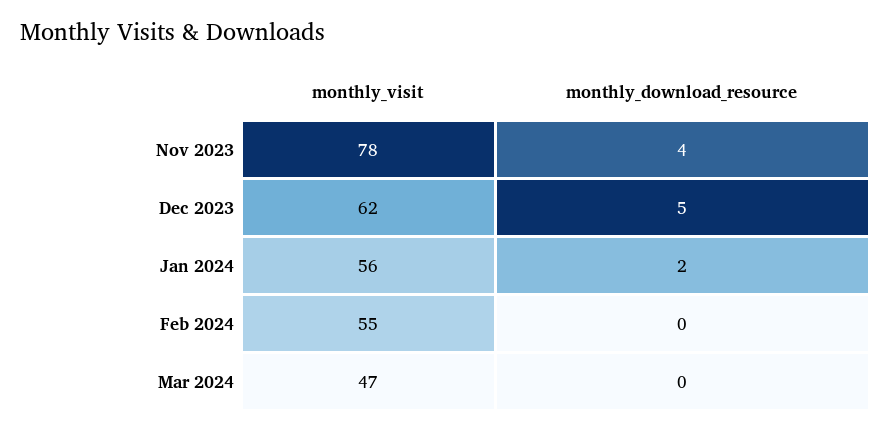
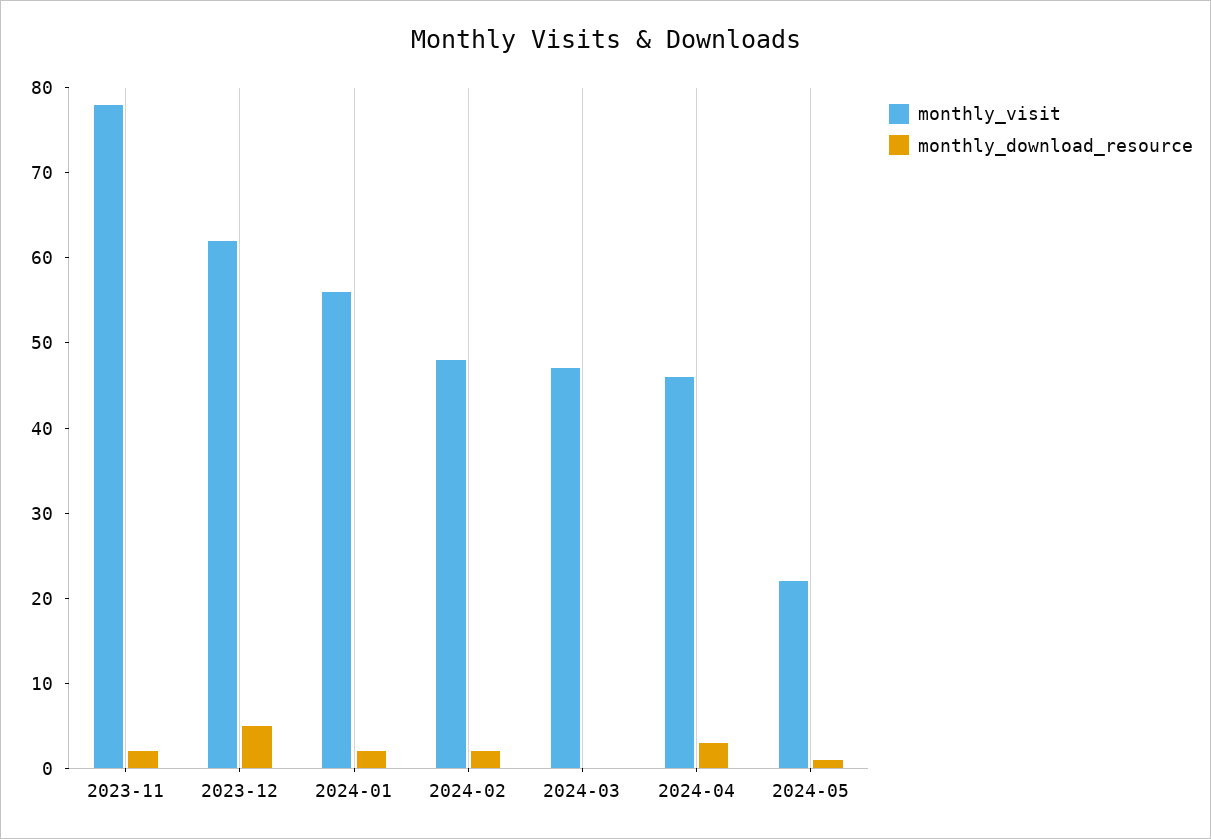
monthly_download_resource, Nov 2023: 4 -> 2
monthly_visit, Feb 2024: 55 -> 48
monthly_download_resource, Feb 2024: 0 -> 2
monthly_visit, 2024-04: none -> 46
monthly_download_resource, 2024-04: none -> 3
monthly_visit, 2024-05: none -> 22
monthly_download_resource, 2024-05: none -> 1

